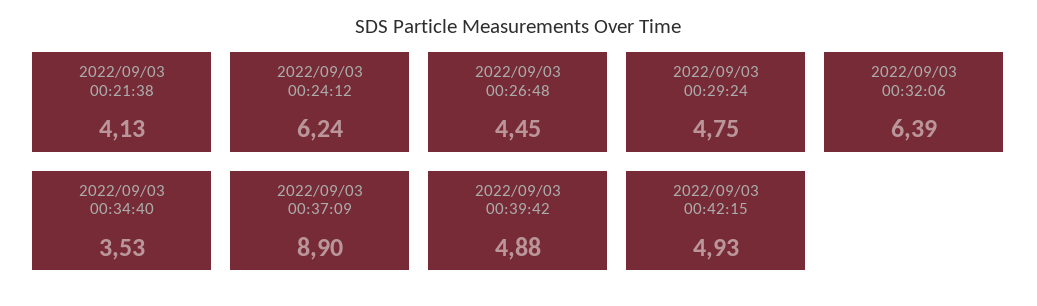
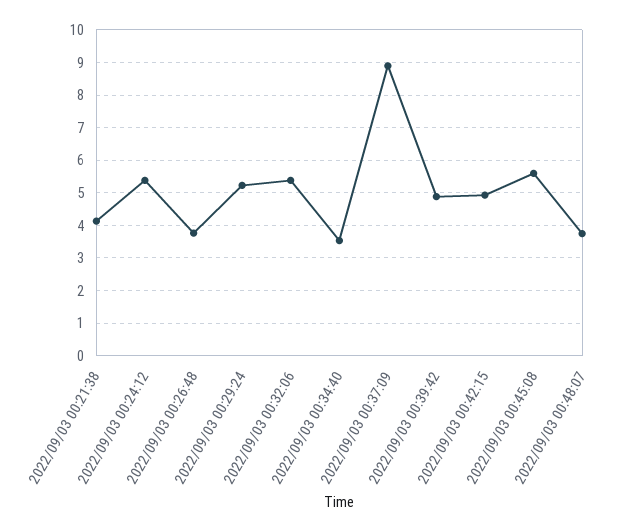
2022/09/03 00:24:12: 6.24 -> 5.4
2022/09/03 00:26:48: 4.45 -> 3.8
2022/09/03 00:29:24: 4.75 -> 5.2
2022/09/03 00:32:06: 6.39 -> 5.4
2022/09/03 00:45:08: none -> 5.6
2022/09/03 00:48:07: none -> 3.8

